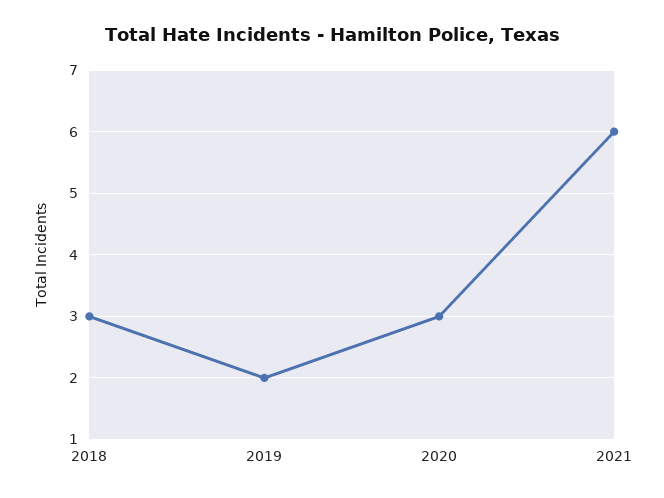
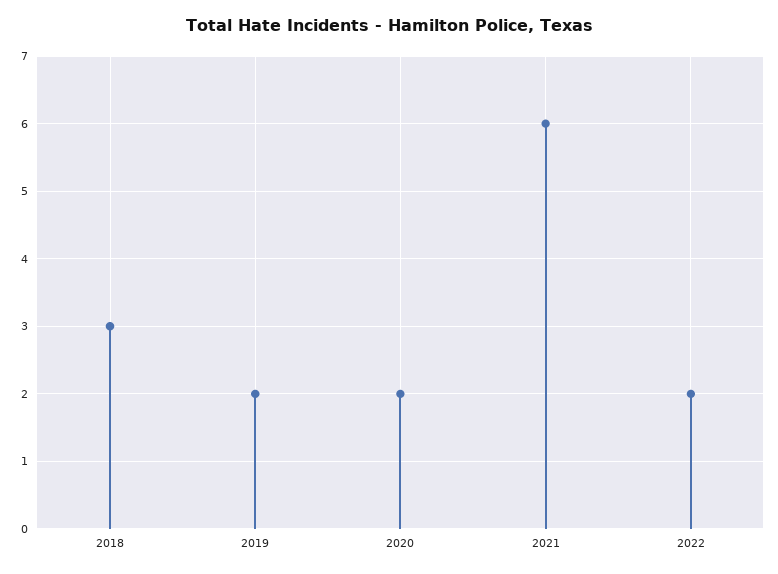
2020: 3 -> 2
2022: none -> 2

